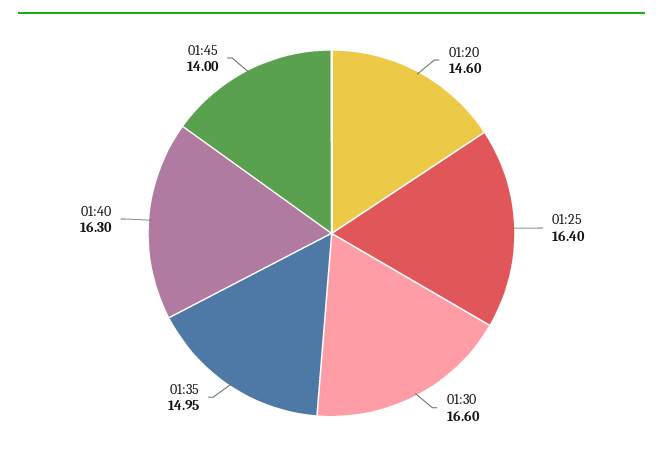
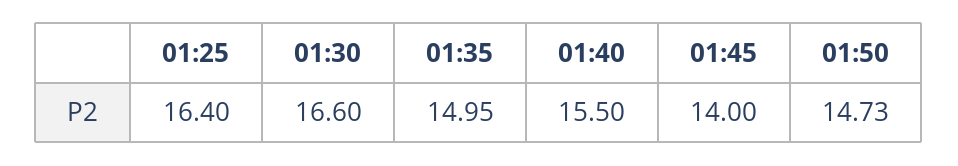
01:20: 14.6 -> none
01:40: 16.3 -> 15.5
01:50: none -> 14.73

